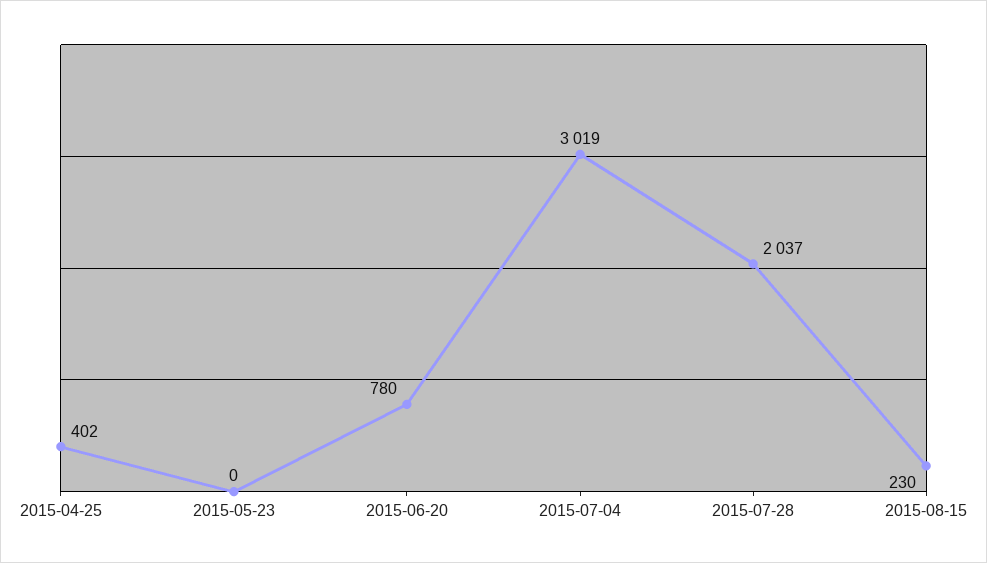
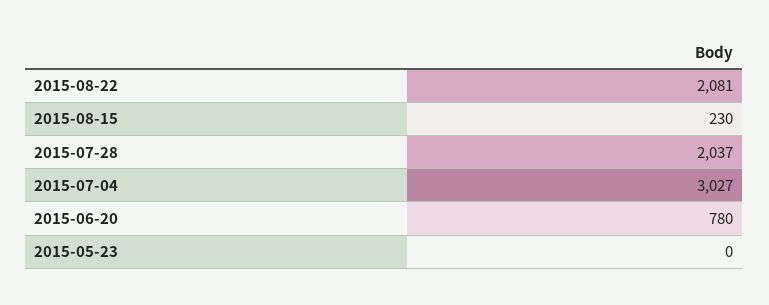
2015-04-25: 402 -> none
2015-07-04: 3019 -> 3027
2015-08-22: none -> 2081

